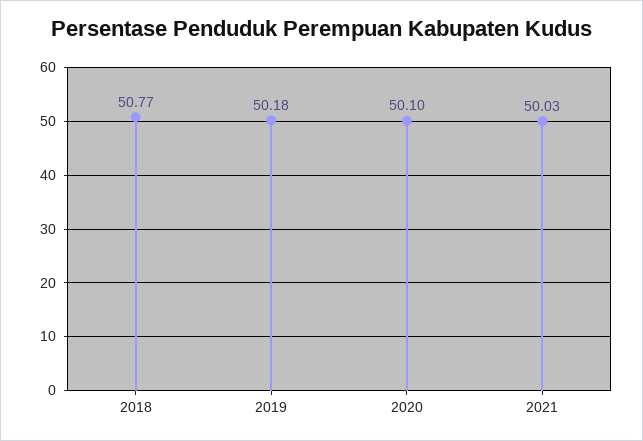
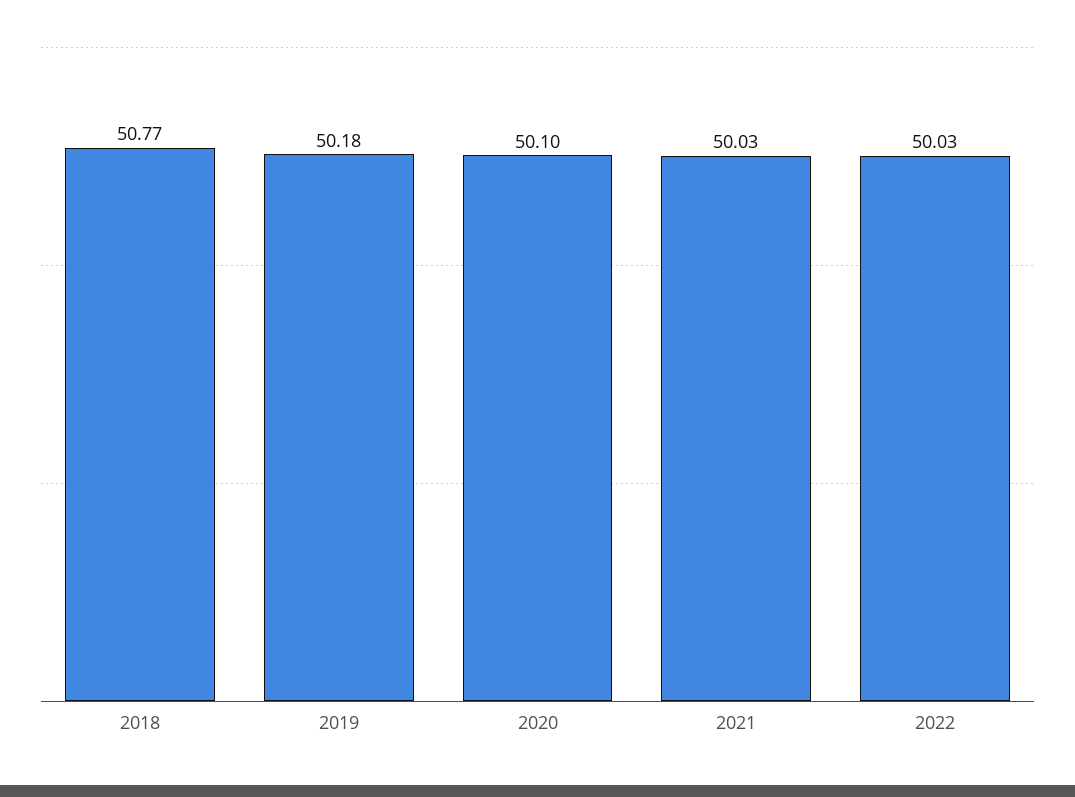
2022: none -> 50.03

